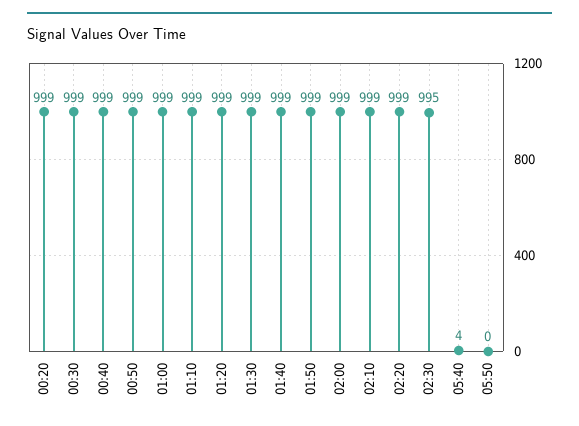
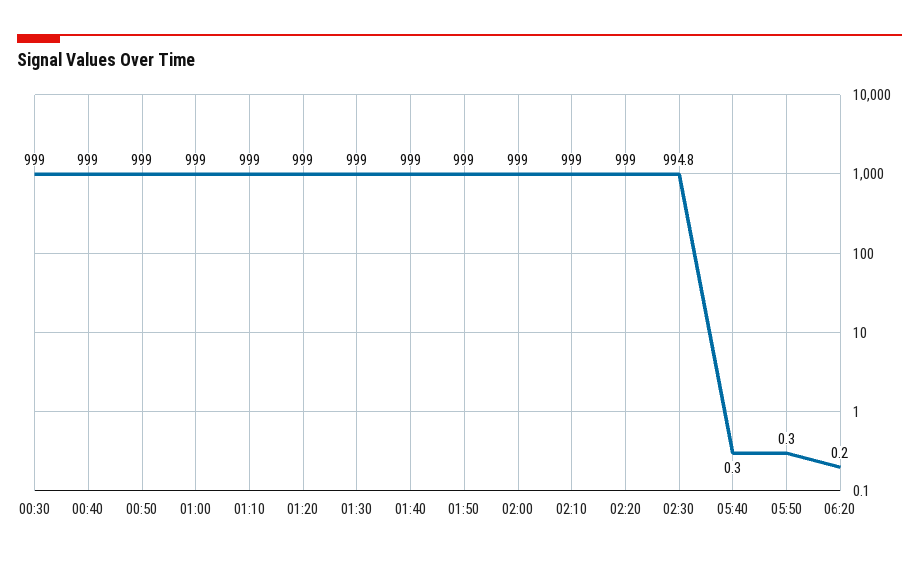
00:20: 999 -> none
05:40: 4 -> 0.3
06:20: none -> 0.2

